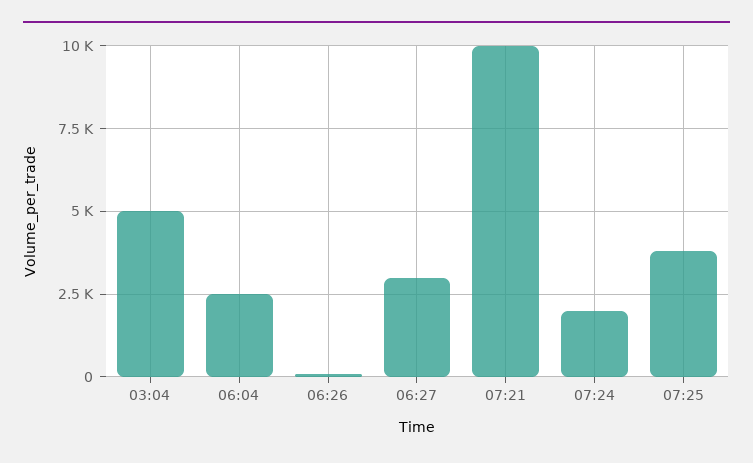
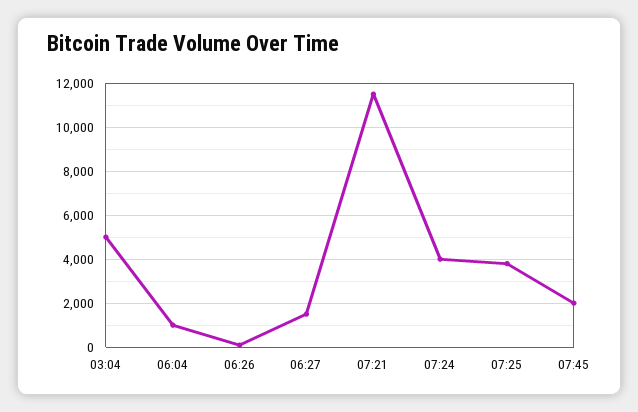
06:04: 2500 -> 1000
06:27: 3000 -> 1500
07:21: 10000 -> 11500
07:24: 2000 -> 4000
07:45: none -> 2000

